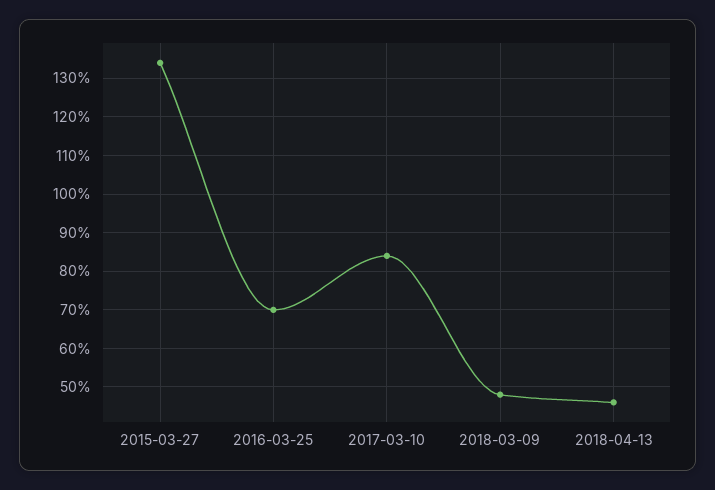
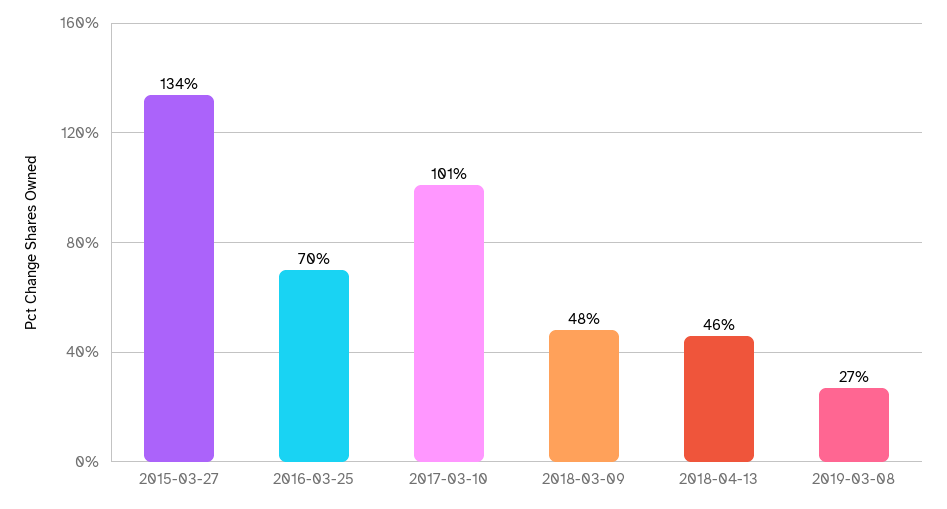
2017-03-10: 85 -> 101
2019-03-08: none -> 27

